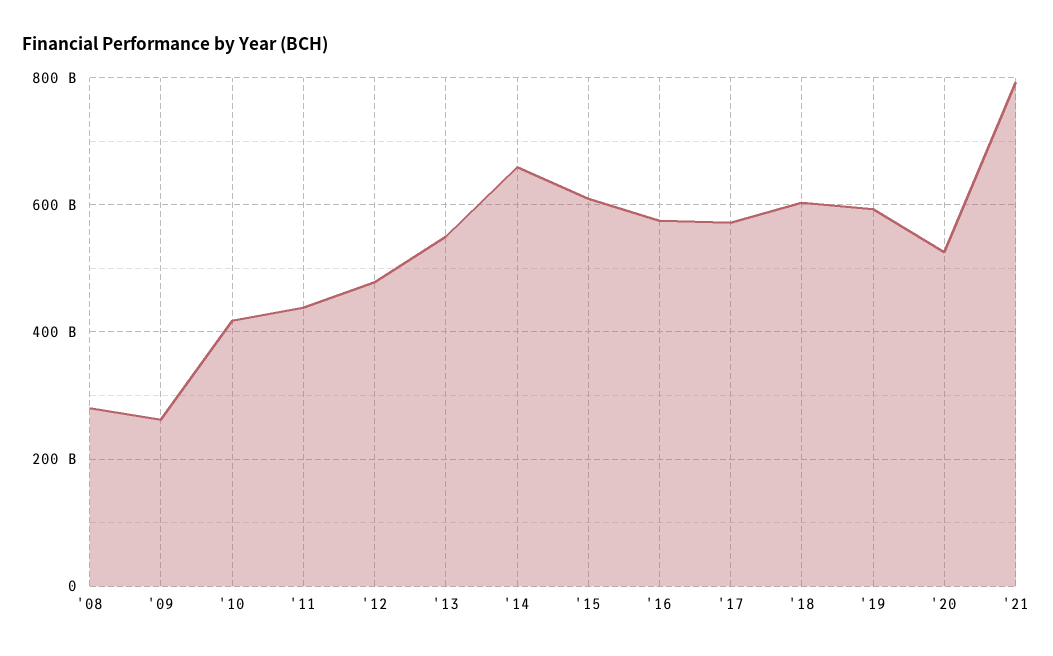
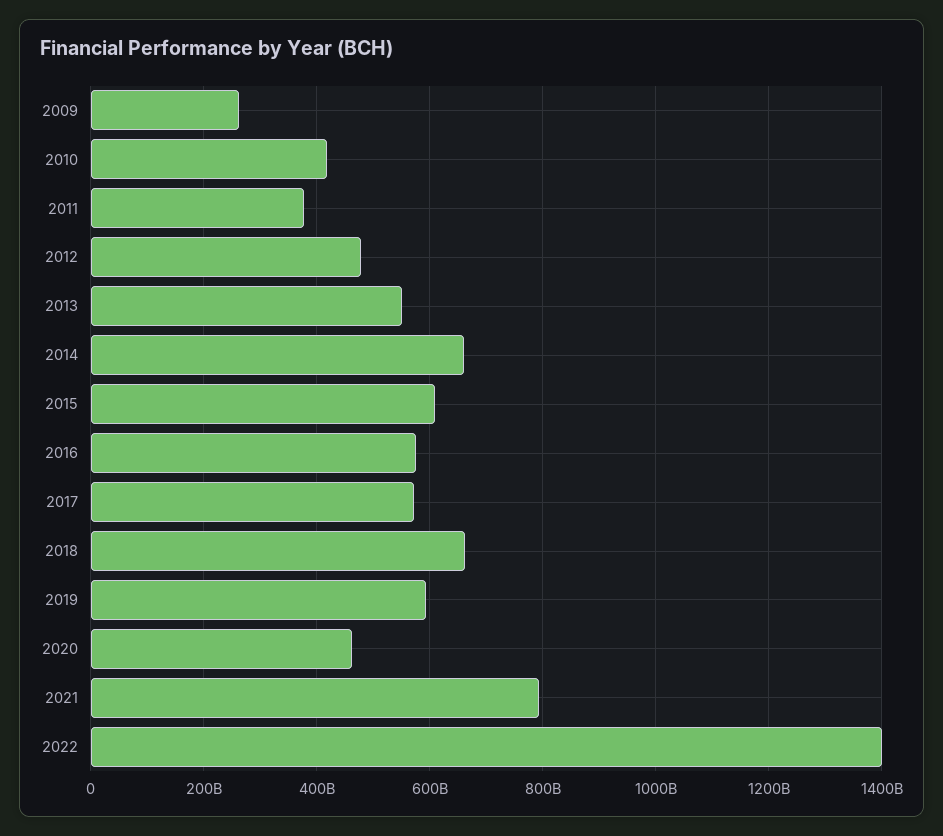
'08: 280000000000 -> none
'11: 440000000000 -> 380000000000
'18: 600000000000 -> 660000000000
'20: 520000000000 -> 460000000000
2022: none -> 1400000000000

